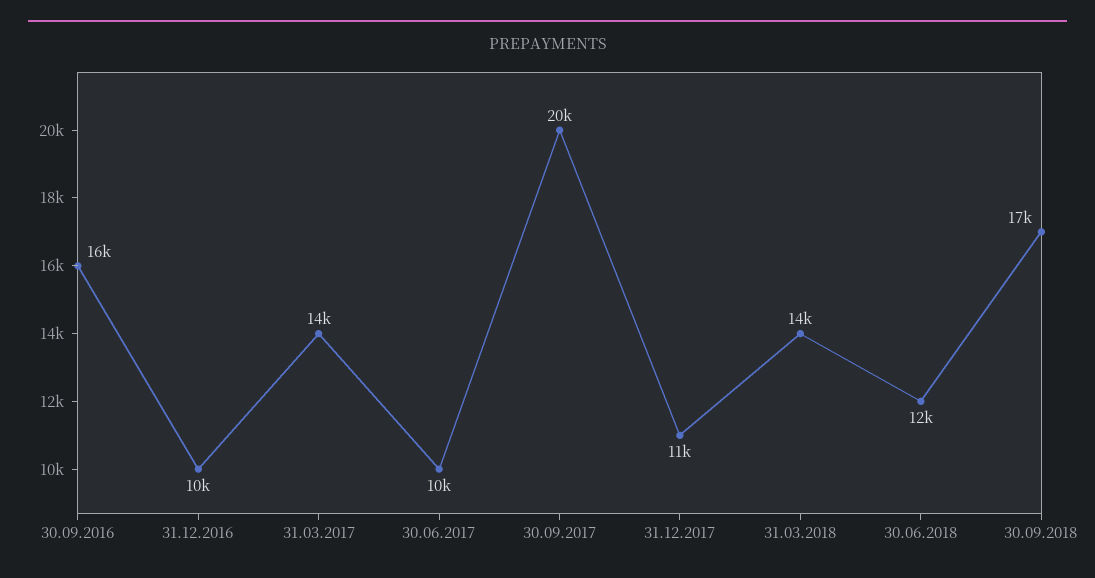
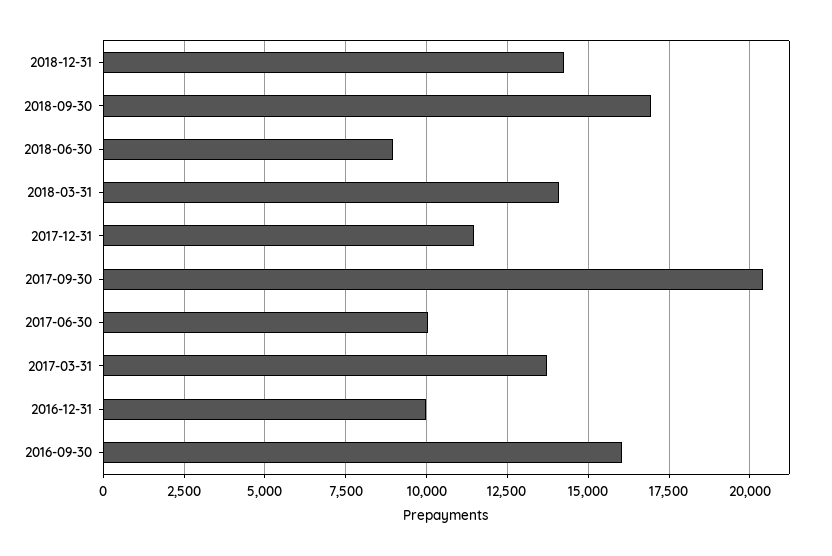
30.06.2018: 12000 -> 9000
2018-12-31: none -> 14250

